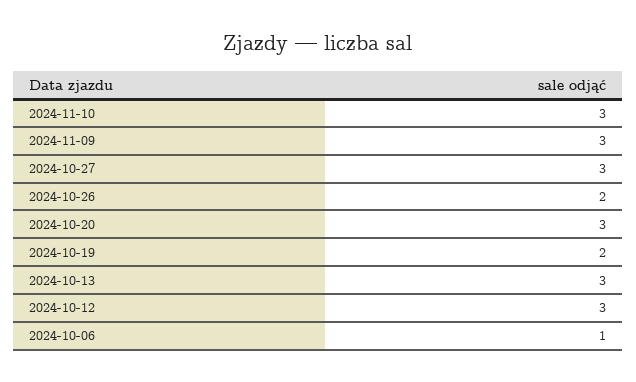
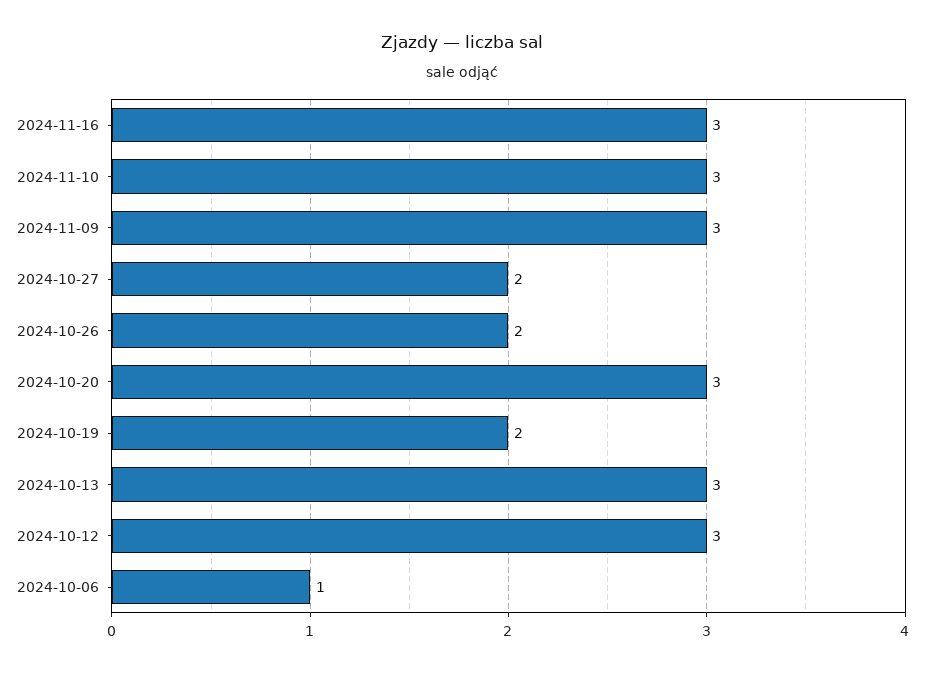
2024-10-27: 3 -> 2
2024-11-16: none -> 3

